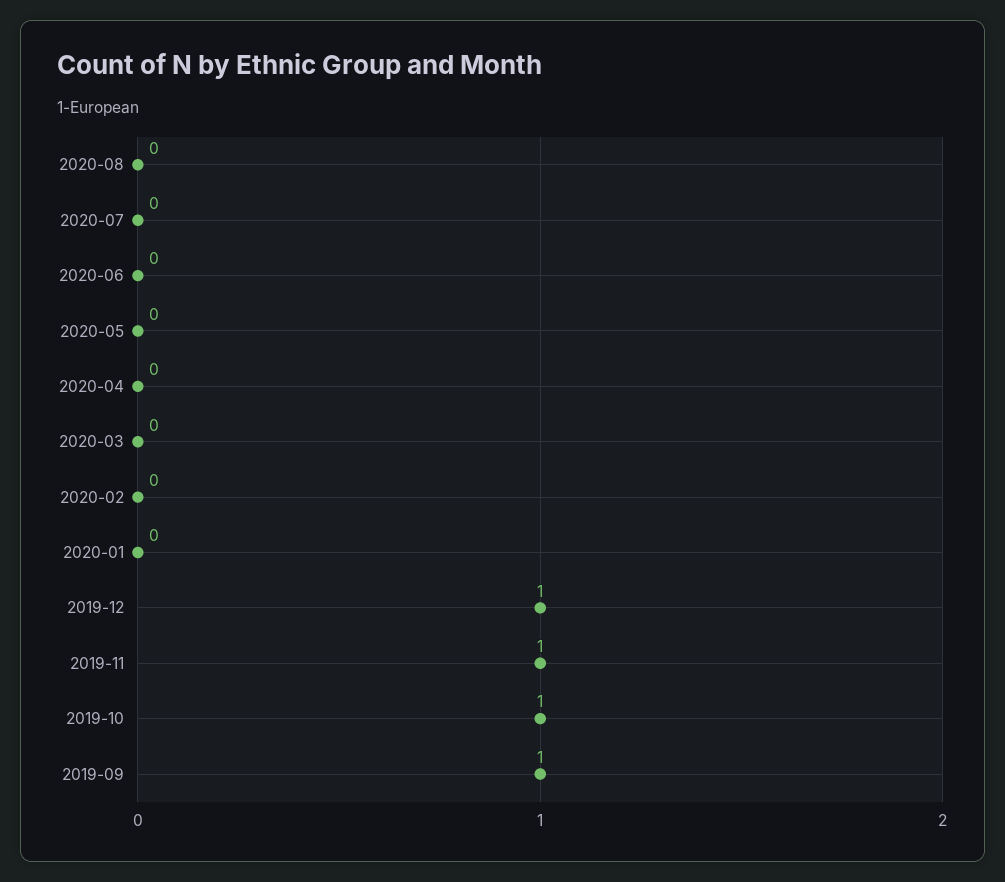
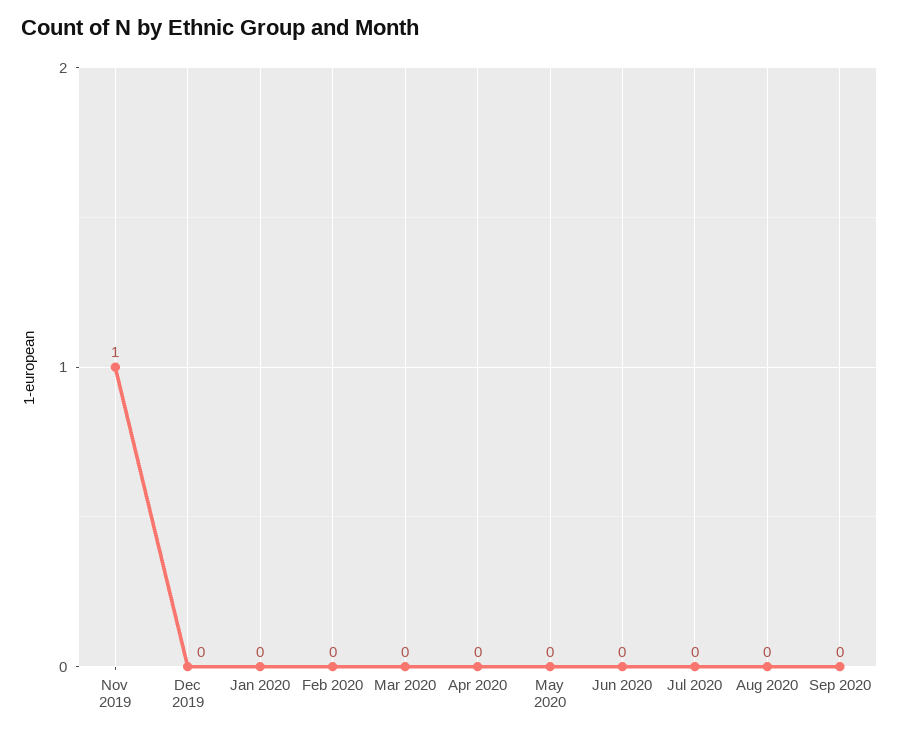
2019-12: 1 -> 0
2019-10: 1 -> none
2019-09: 1 -> none
Sep 2020: none -> 0

